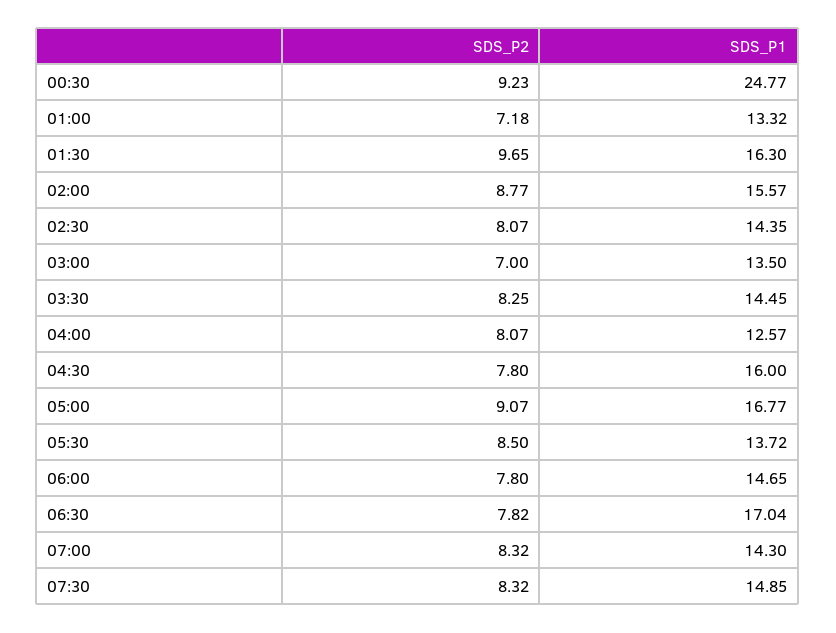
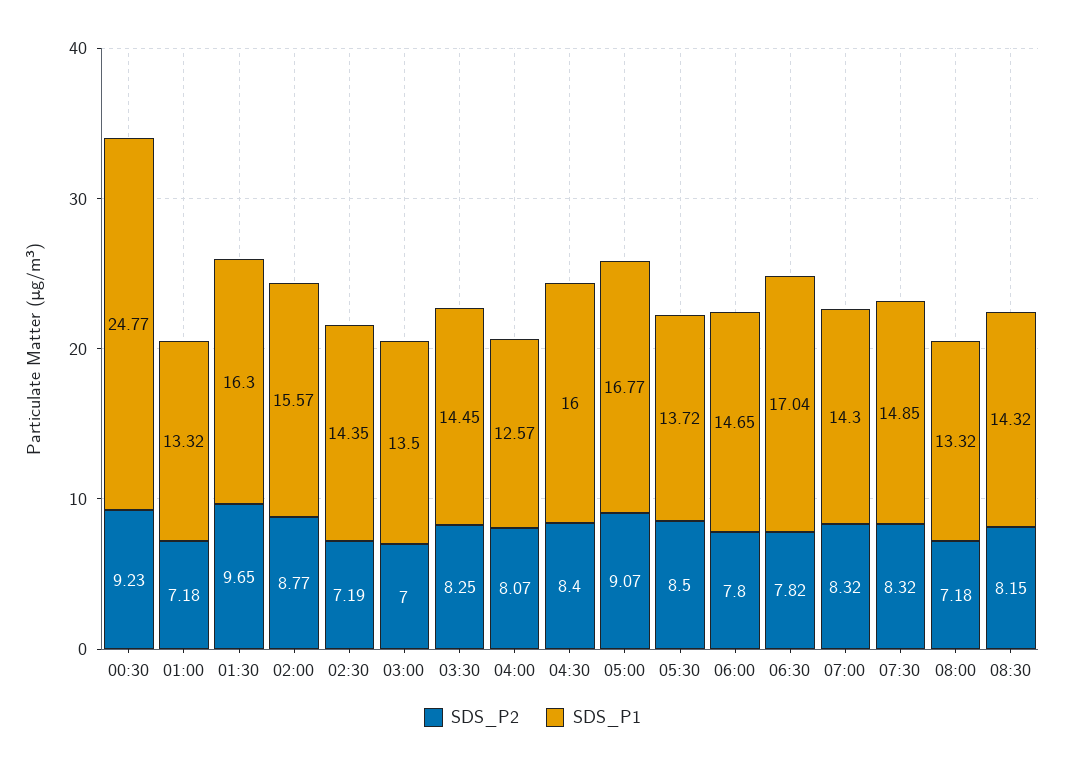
SDS_P2, 02:30: 8.07 -> 7.19
SDS_P2, 04:30: 7.8 -> 8.4
SDS_P2, 08:00: none -> 7.18
SDS_P1, 08:00: none -> 13.32
SDS_P2, 08:30: none -> 8.15
SDS_P1, 08:30: none -> 14.32

